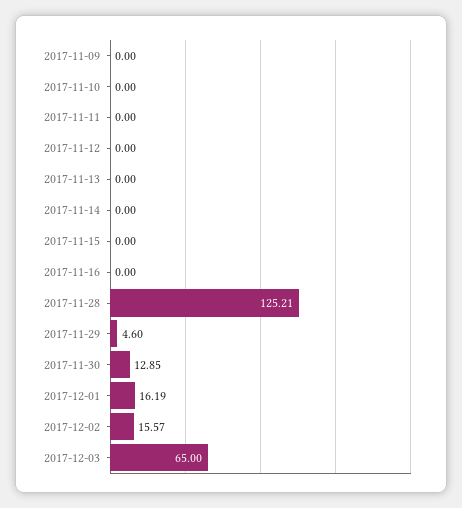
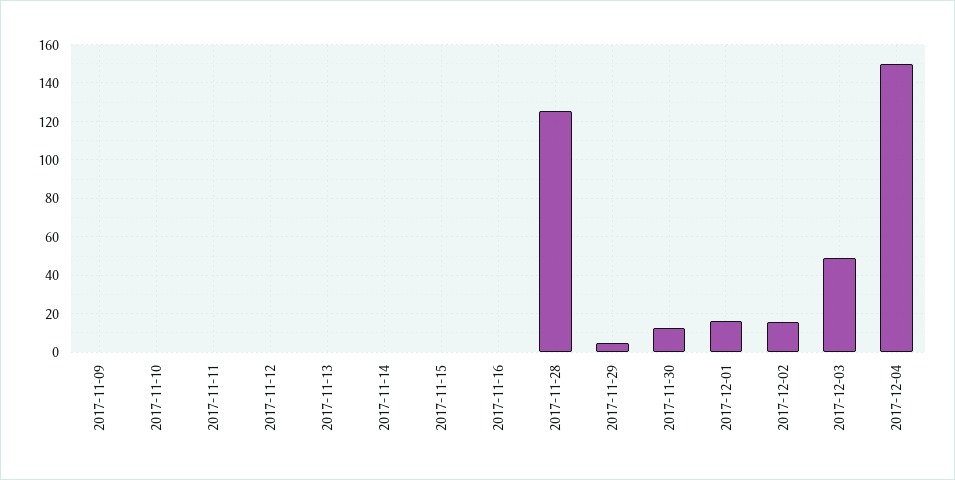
2017-12-03: 65 -> 50
2017-12-04: none -> 150

